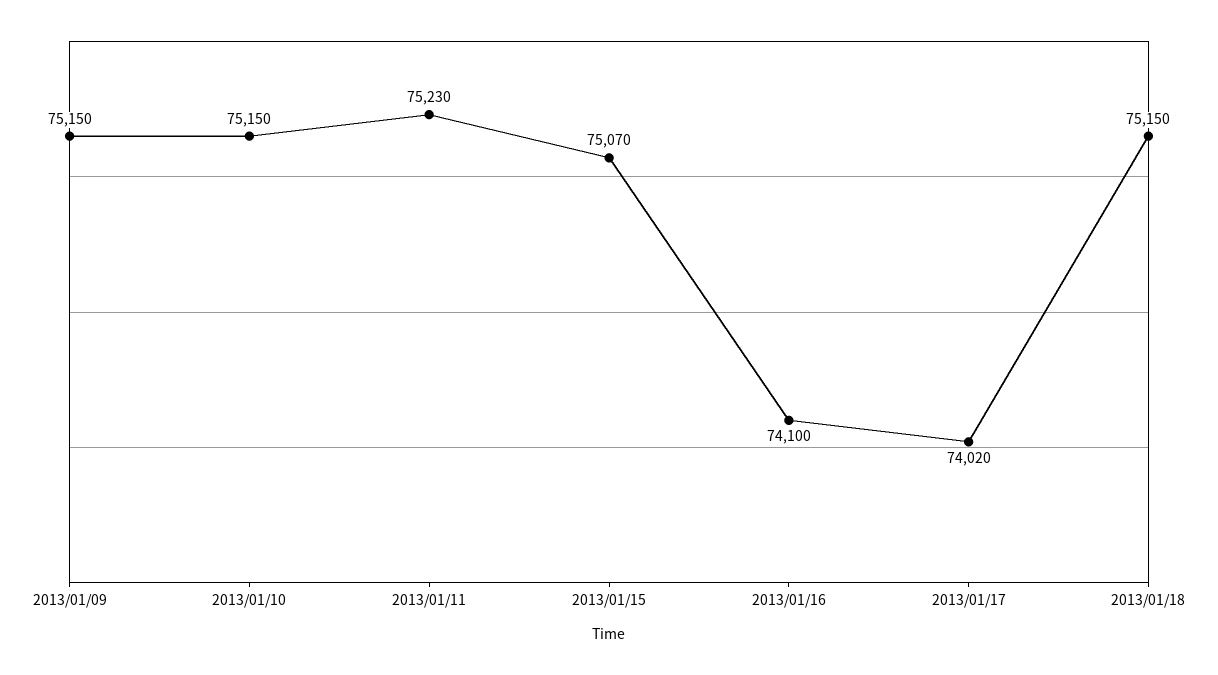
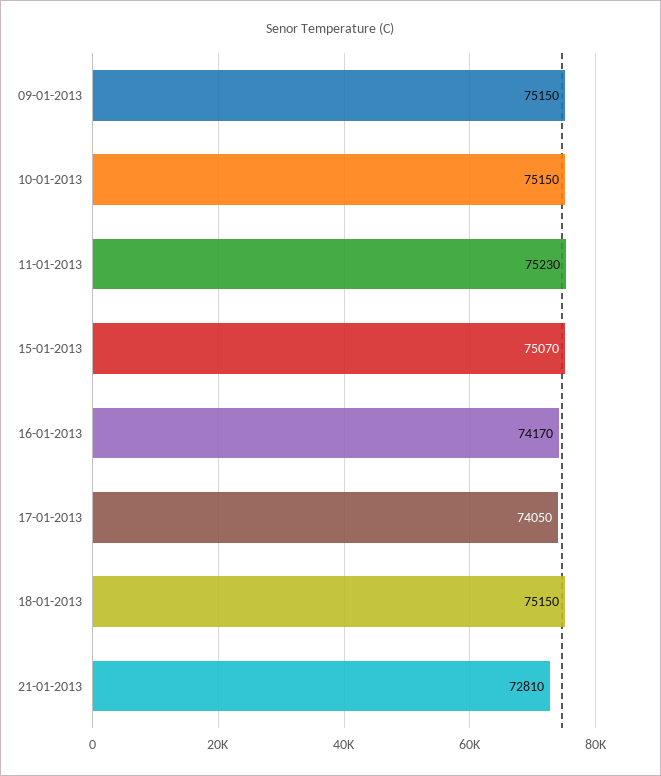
2013/01/16: 74100 -> 74170
2013/01/17: 74020 -> 74050
21-01-2013: none -> 72810

